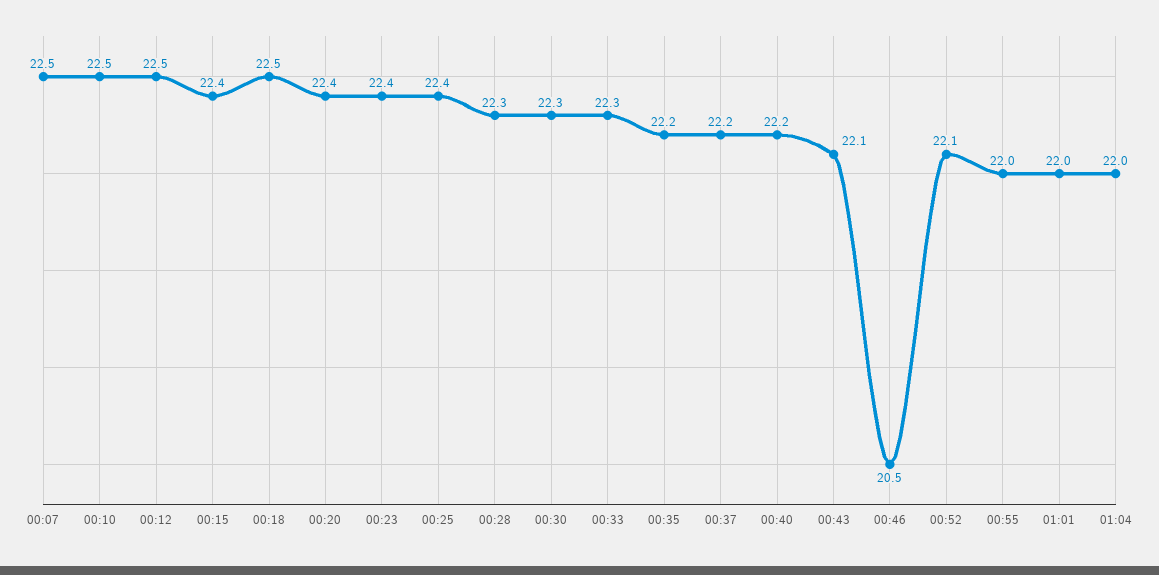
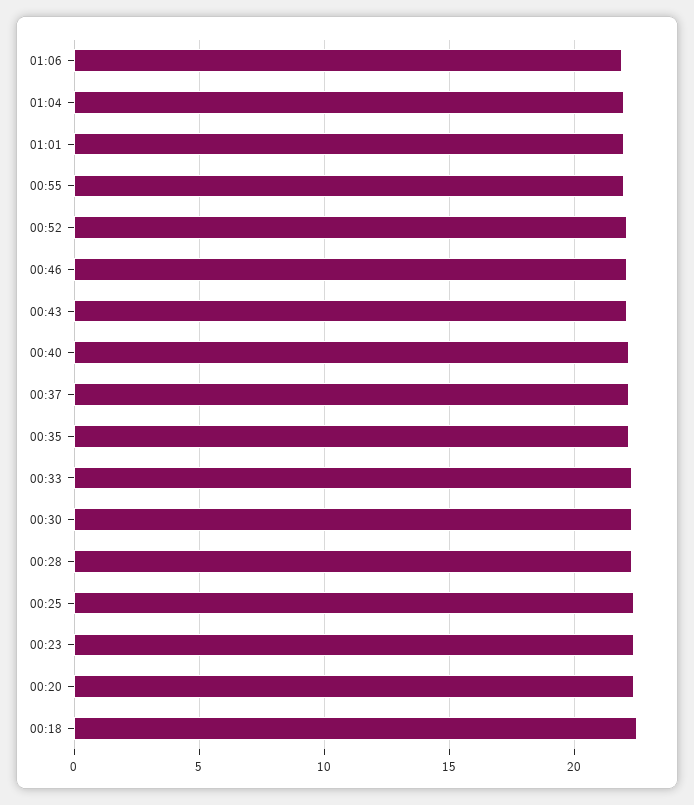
00:07: 22.5 -> none
00:10: 22.5 -> none
00:12: 22.5 -> none
00:15: 22.4 -> none
00:46: 20.5 -> 22
01:06: none -> 22

